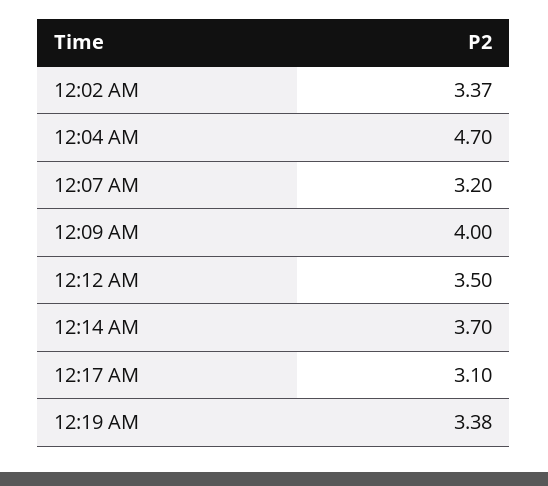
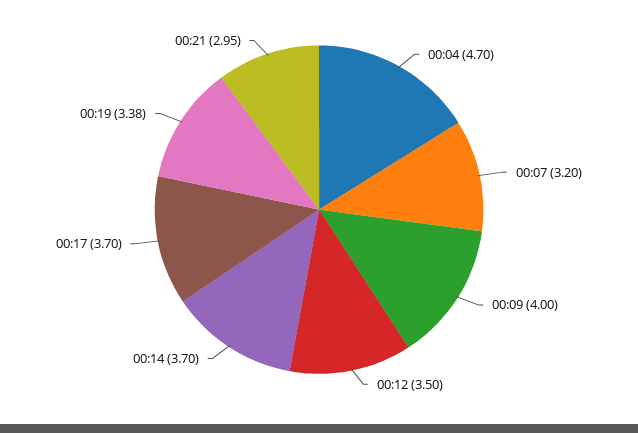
12:02 AM: 3.37 -> none
12:17 AM: 3.1 -> 3.7
00:21: none -> 2.95

